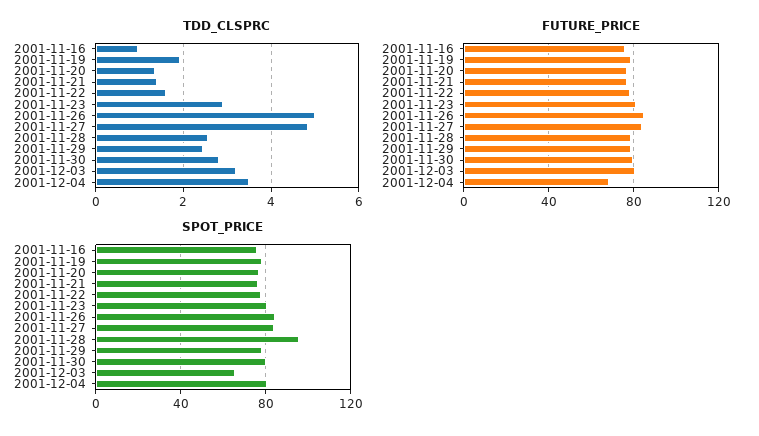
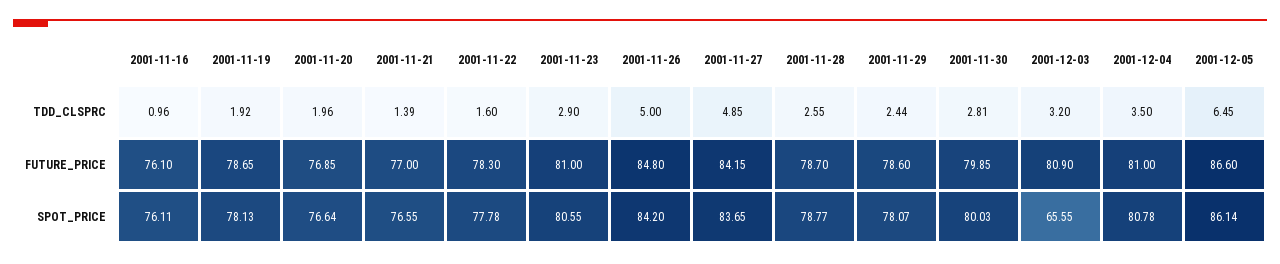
TDD_CLSPRC, 2001-11-20: 1.4 -> 1.96
FUTURE_PRICE, 2001-12-04: 70 -> 81
SPOT_PRICE, 2001-11-28: 95 -> 78.77
TDD_CLSPRC, 2001-12-05: none -> 6.45
FUTURE_PRICE, 2001-12-05: none -> 86.6
SPOT_PRICE, 2001-12-05: none -> 86.14

